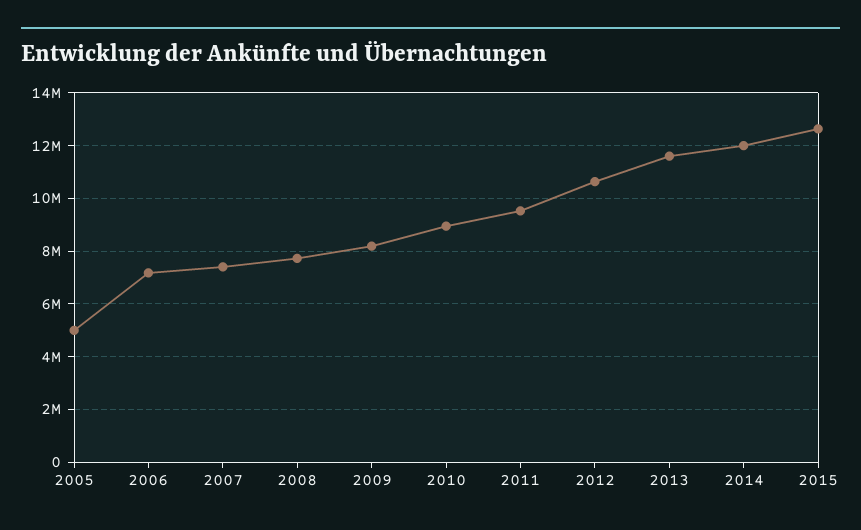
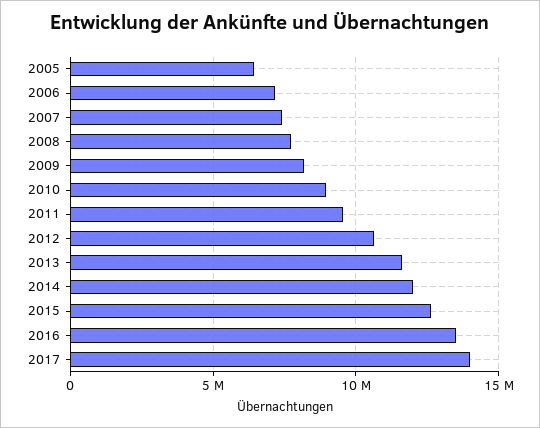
2005: 5000000 -> 6500000
2016: none -> 13500000
2017: none -> 14000000

